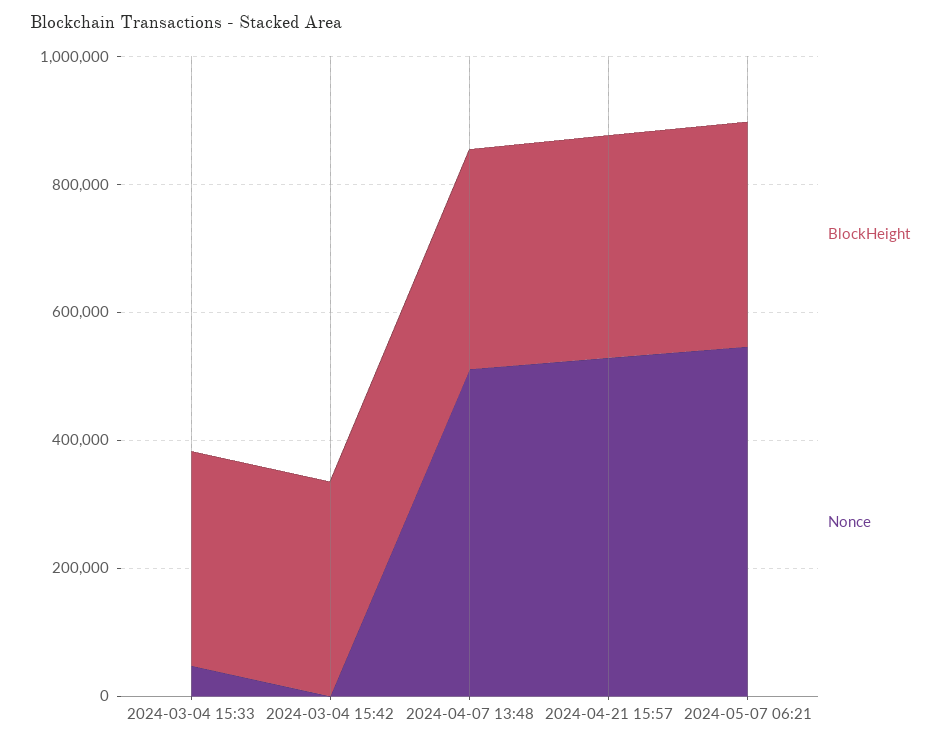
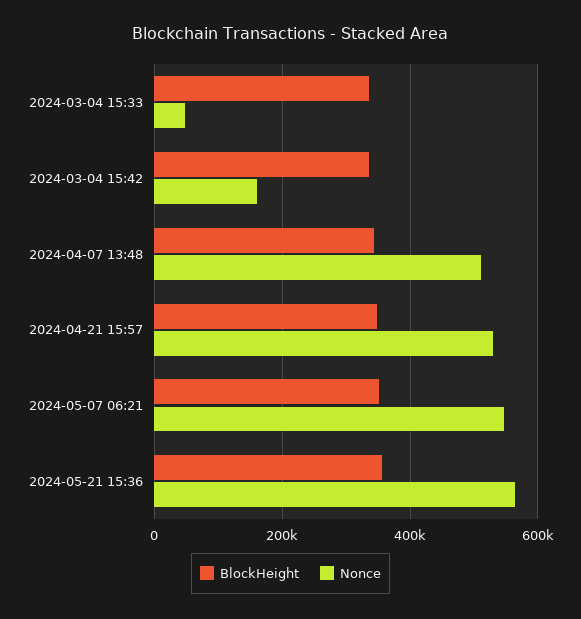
Nonce, 2024-03-04 15:42: 0 -> 160000
BlockHeight, 2024-05-21 15:36: none -> 360000
Nonce, 2024-05-21 15:36: none -> 560000

